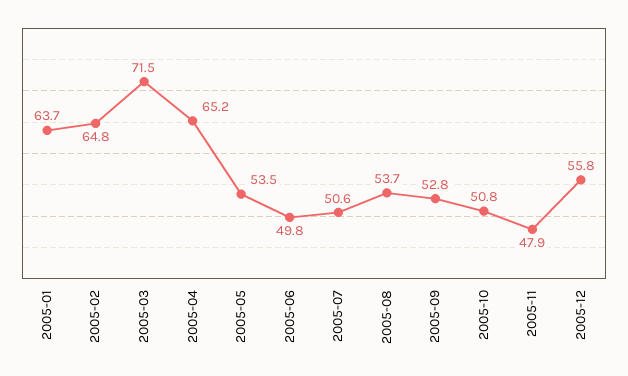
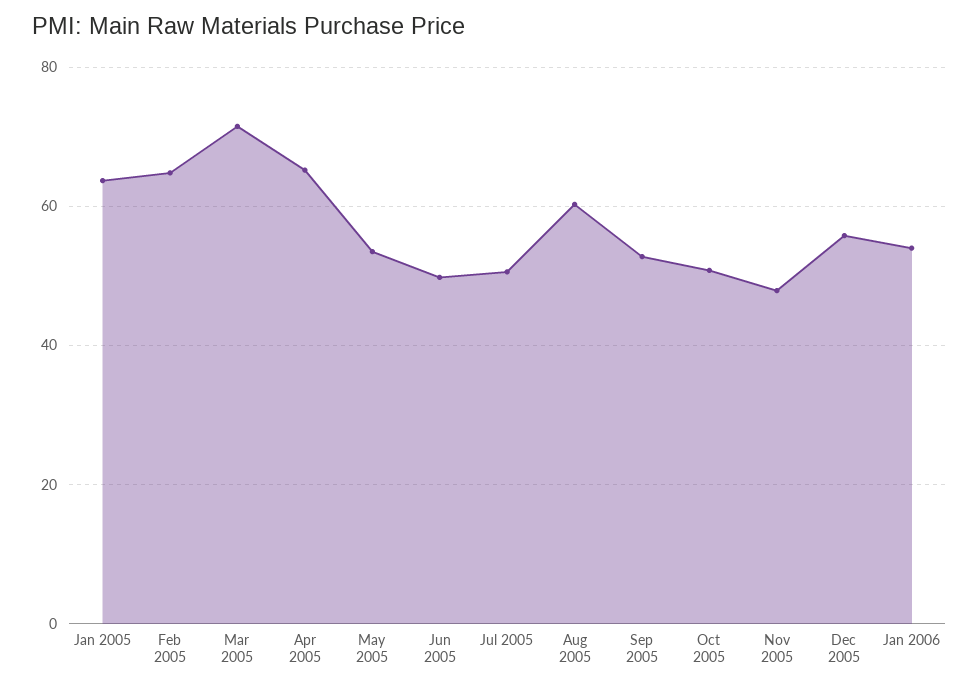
2005-08: 53.7 -> 60
Jan 2006: none -> 54

